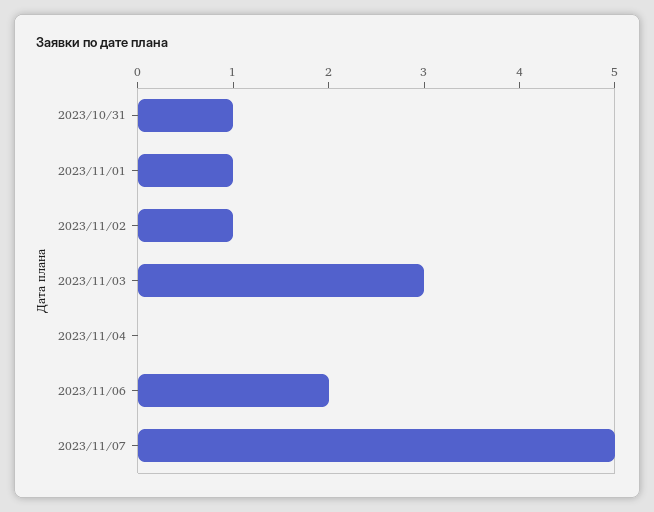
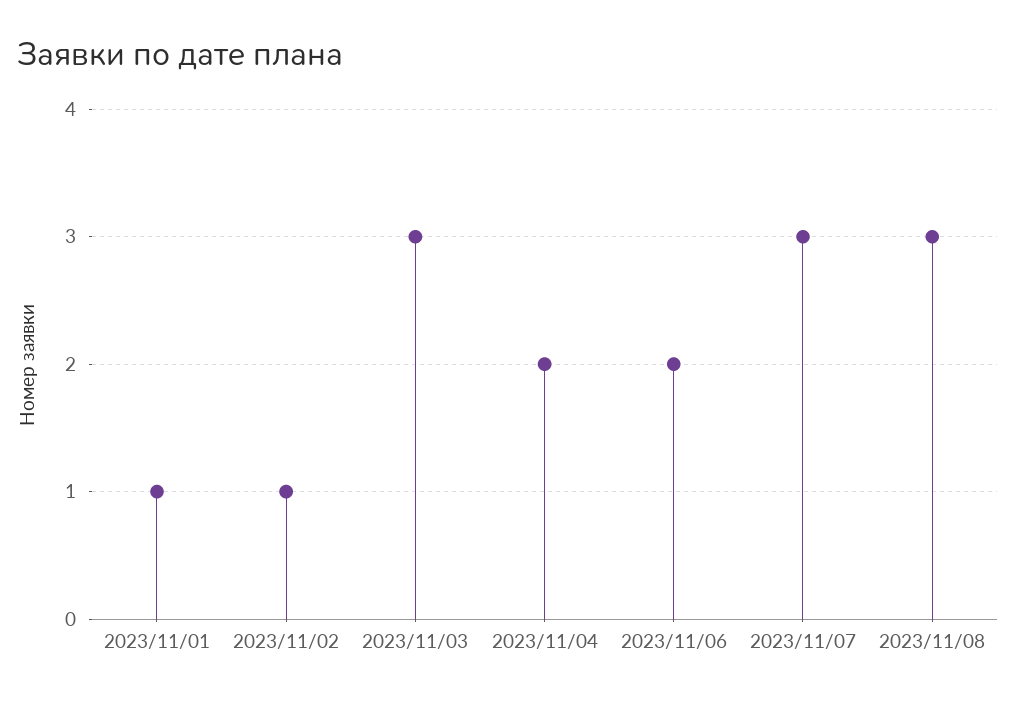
2023/10/31: 1 -> none
2023/11/04: 0 -> 2
2023/11/07: 5 -> 3
2023/11/08: none -> 3

